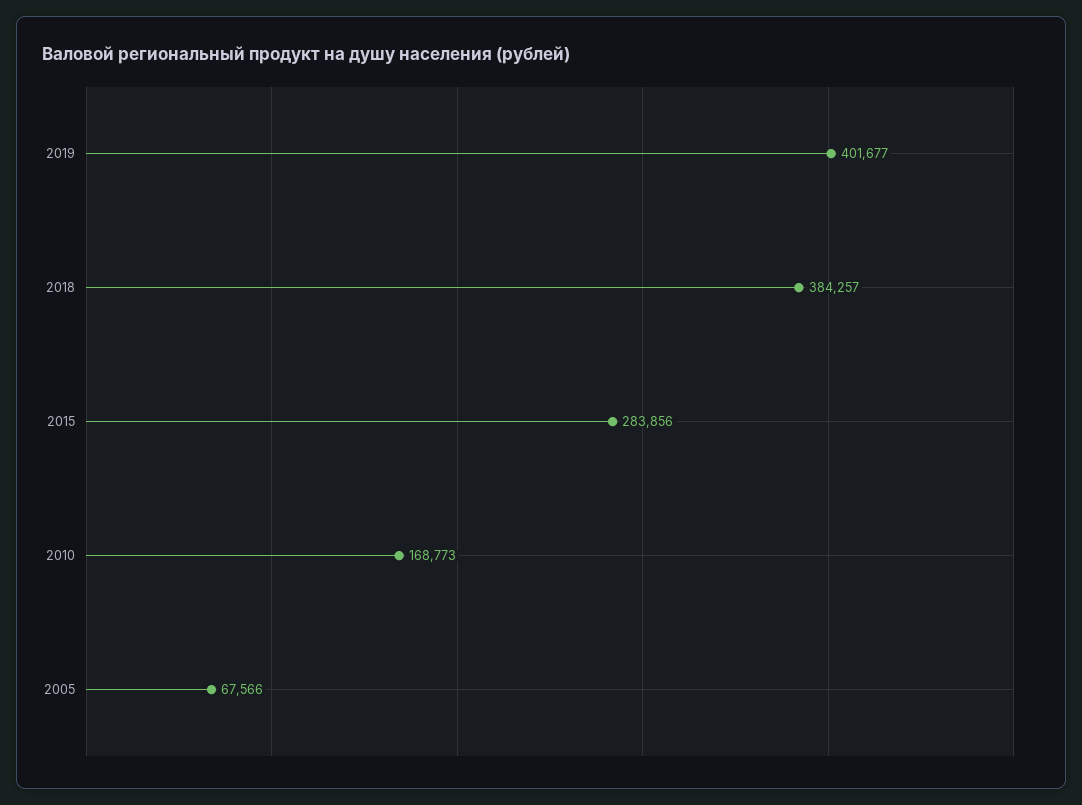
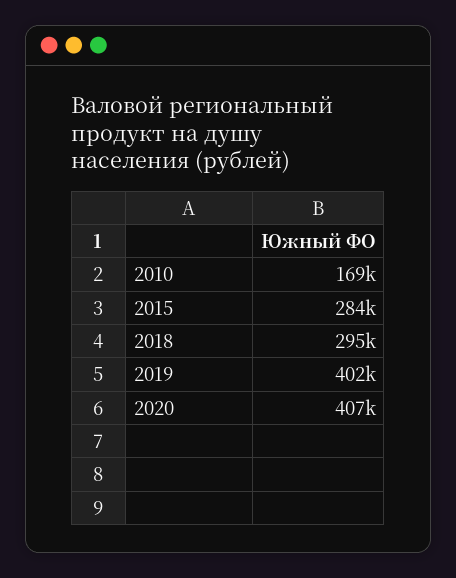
2018: 384257 -> 295000
2005: 67566 -> none
2020: none -> 407000

